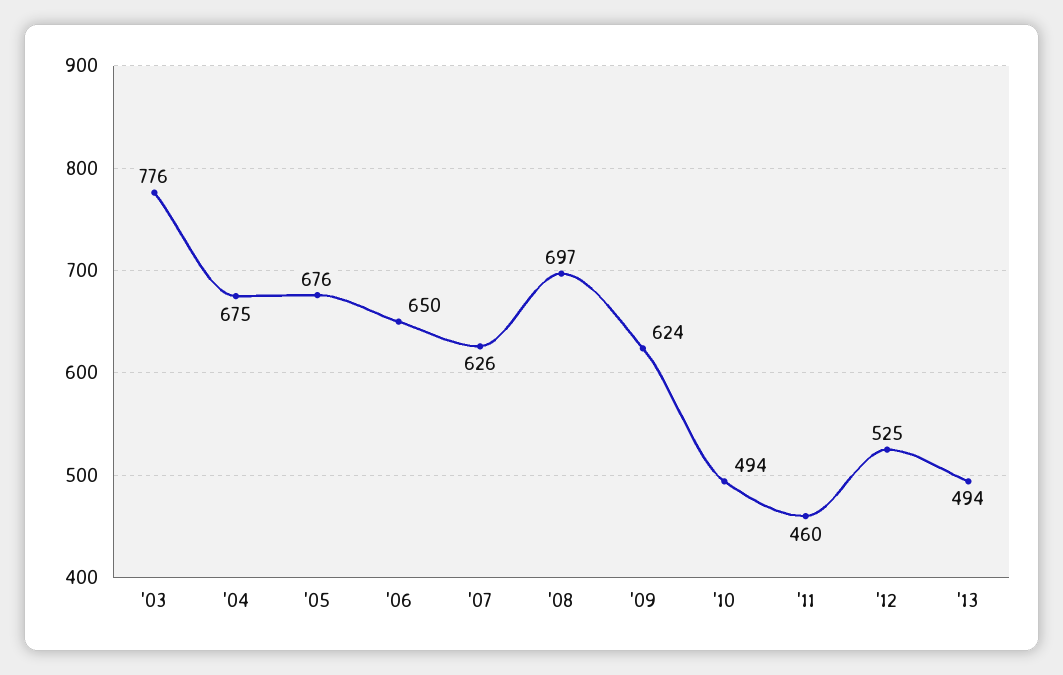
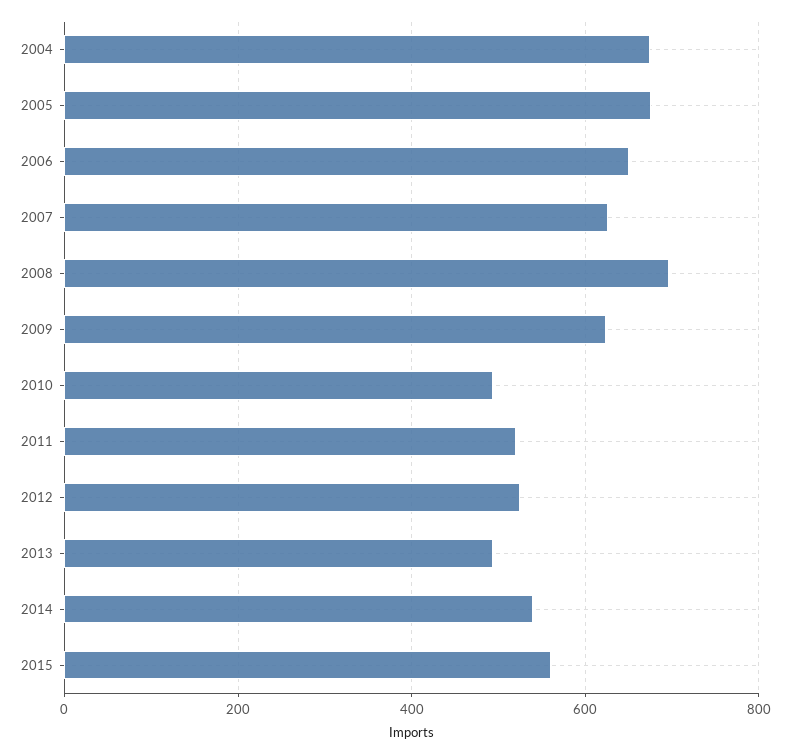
'03: 776 -> none
'11: 460 -> 520
2014: none -> 540
2015: none -> 560

